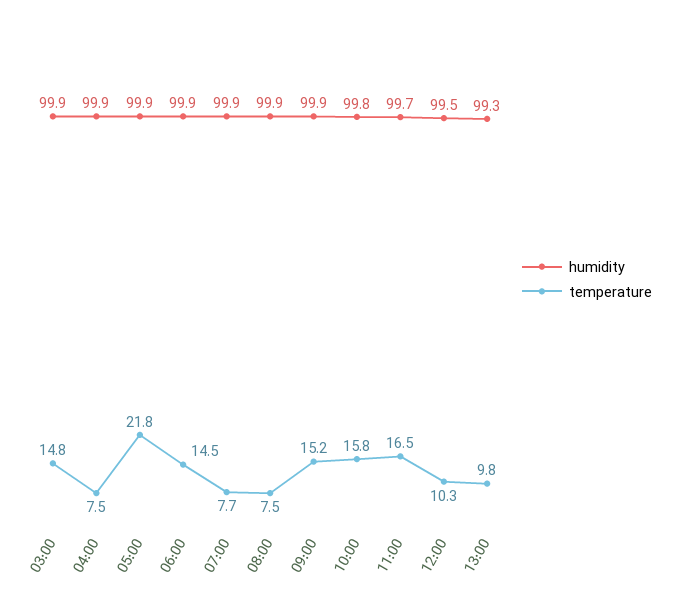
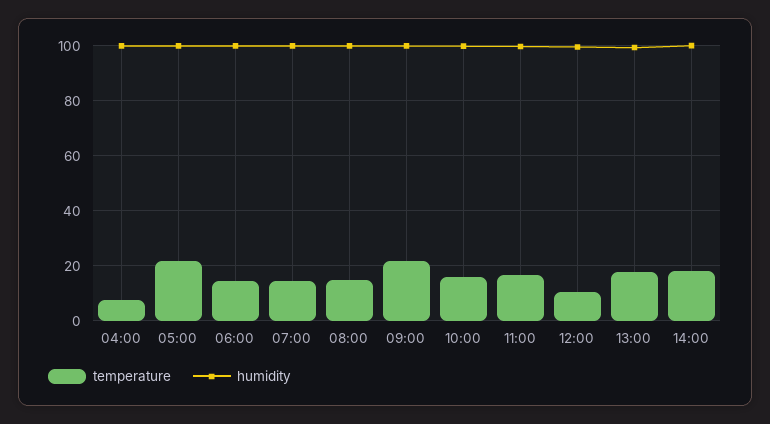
humidity, 03:00: 99.9 -> none
temperature, 03:00: 14.8 -> none
temperature, 07:00: 7.7 -> 15
temperature, 08:00: 7.5 -> 15
temperature, 09:00: 15.2 -> 22.5
temperature, 13:00: 9.8 -> 17.5
temperature, 14:00: none -> 17.5
humidity, 14:00: none -> 100

